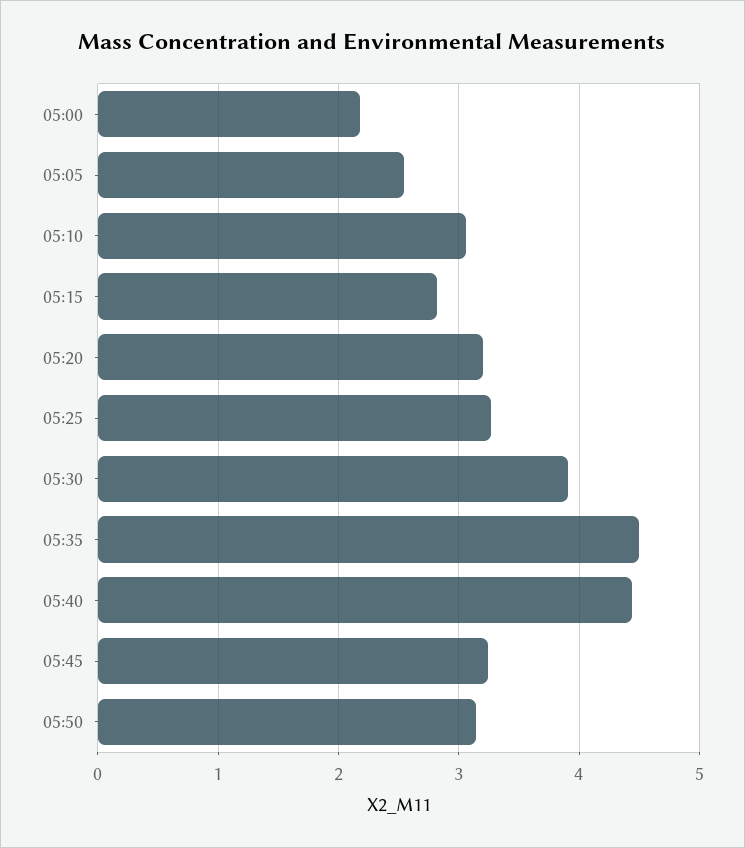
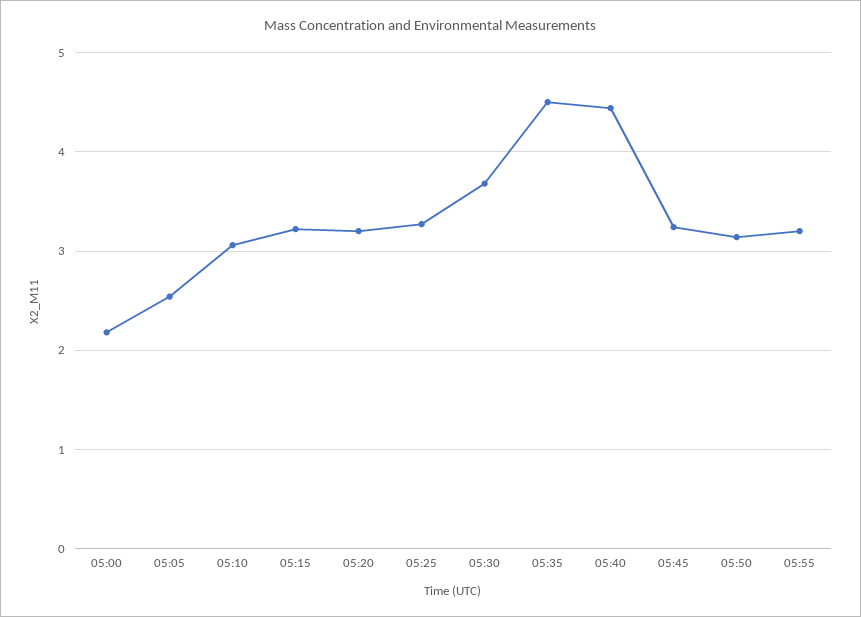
05:15: 2.8 -> 3.2
05:30: 3.9 -> 3.7
05:55: none -> 3.2

